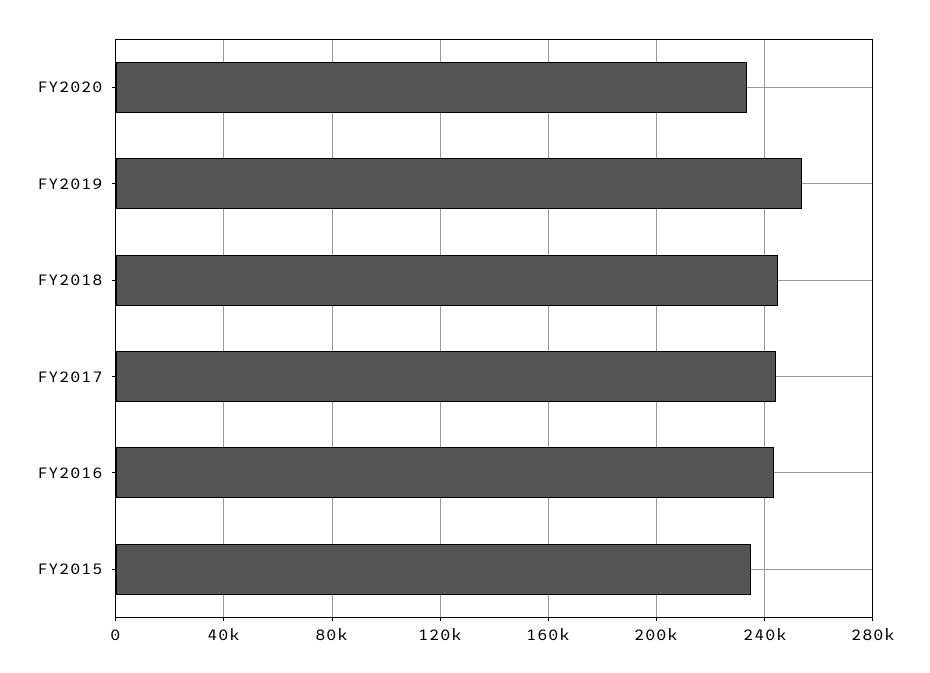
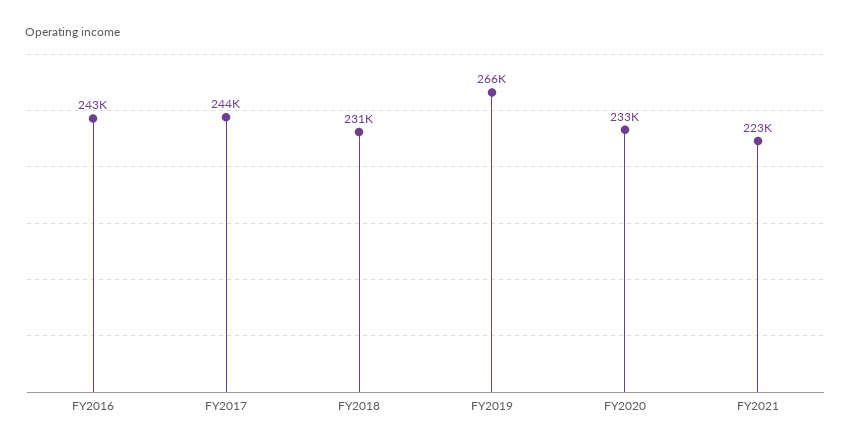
FY2019: 255000 -> 266000
FY2018: 245000 -> 231000
FY2015: 235000 -> none
FY2021: none -> 223000

